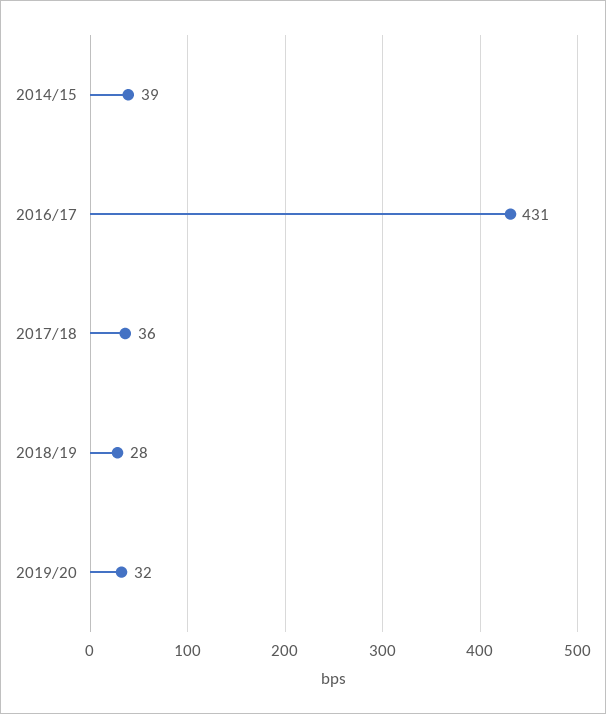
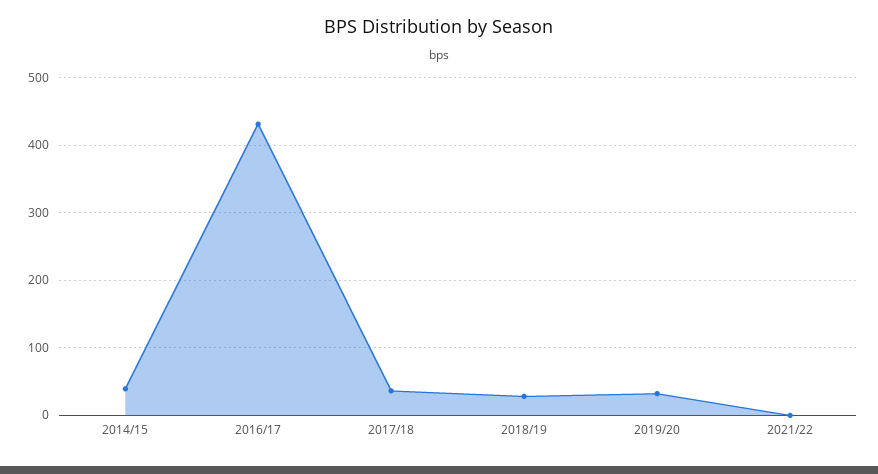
2021/22: none -> 0

